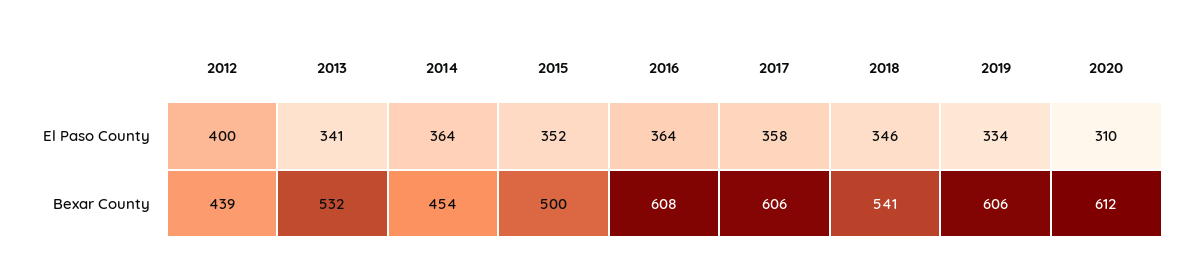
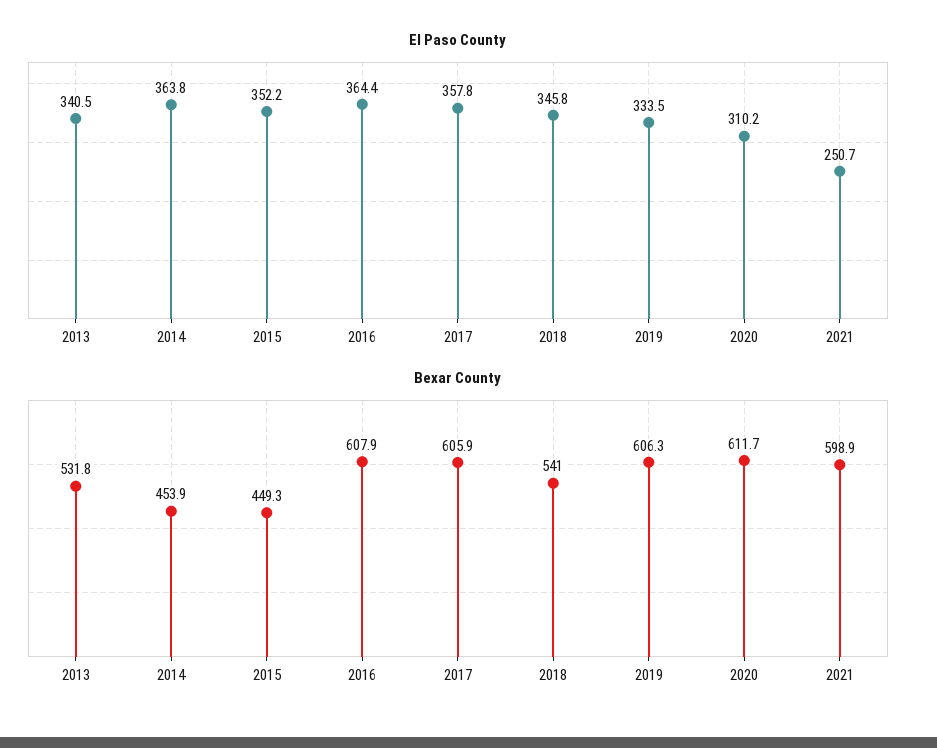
El Paso County, 2012: 400 -> none
Bexar County, 2012: 439 -> none
Bexar County, 2015: 500 -> 449.3
El Paso County, 2021: none -> 250.7
Bexar County, 2021: none -> 598.9

